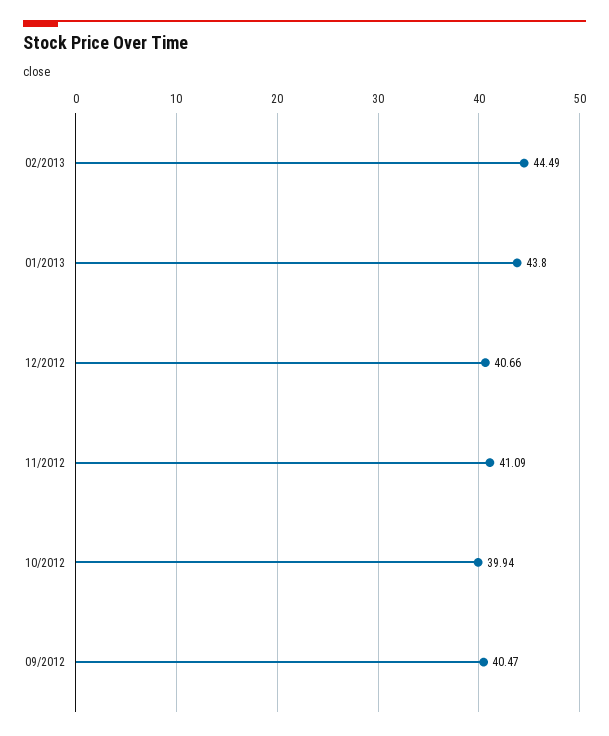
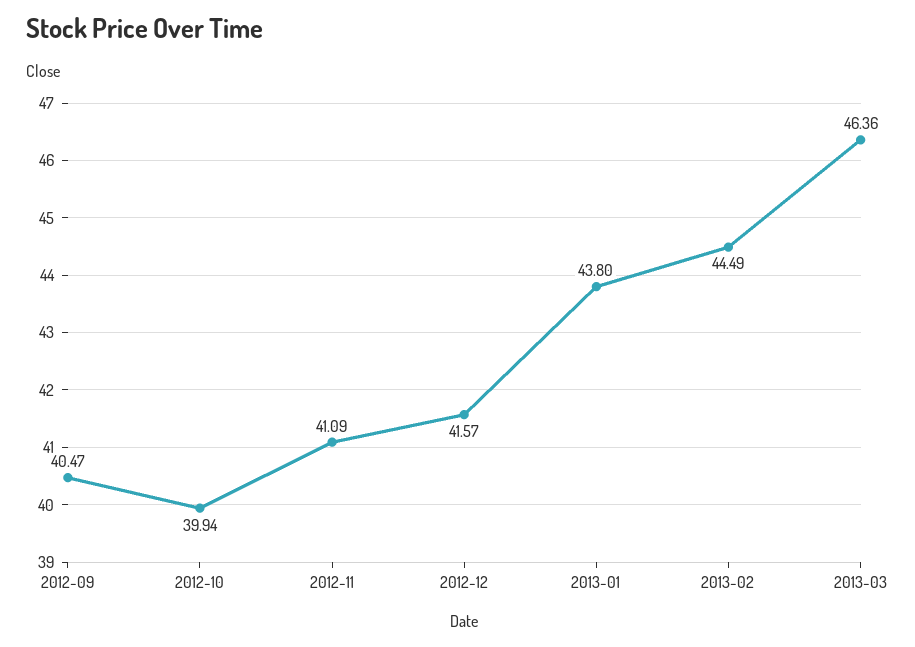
12/2012: 40.66 -> 41.57
2013-03: none -> 46.36

